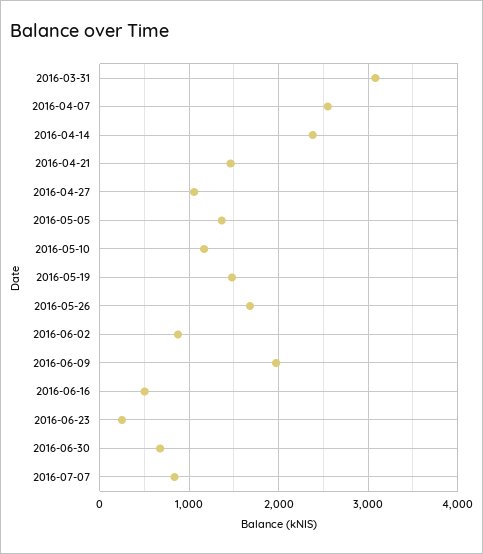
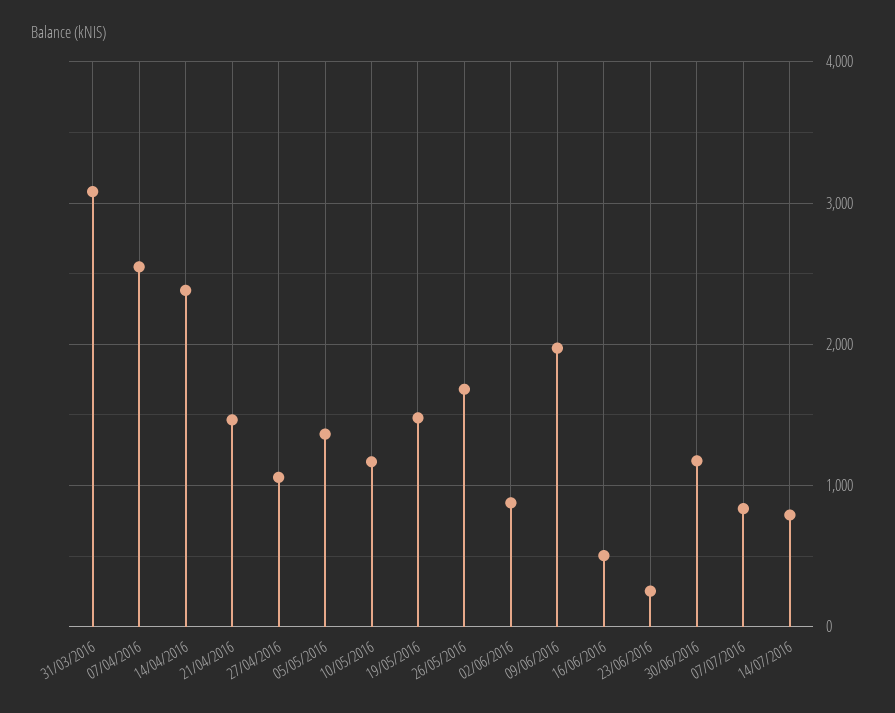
2016-06-30: 700 -> 1200
14/07/2016: none -> 800

